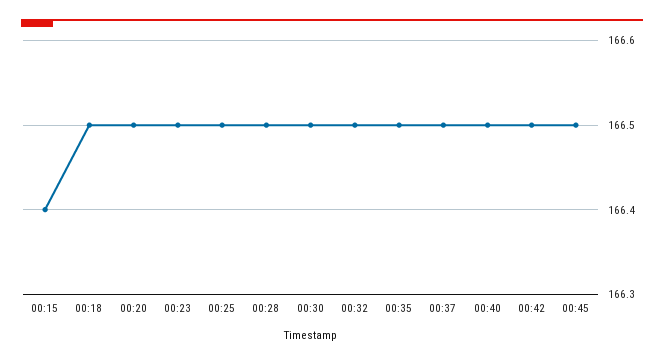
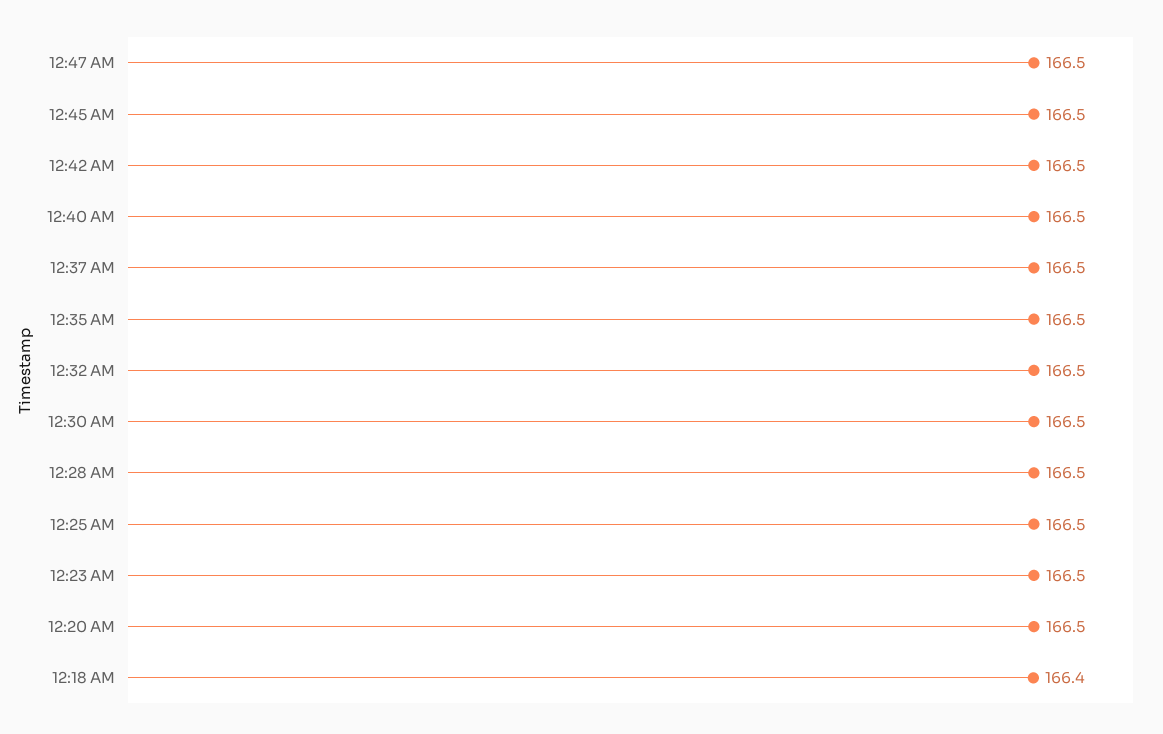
00:15: 166.4 -> none
00:18: 166.5 -> 166.4
12:47 AM: none -> 166.5

